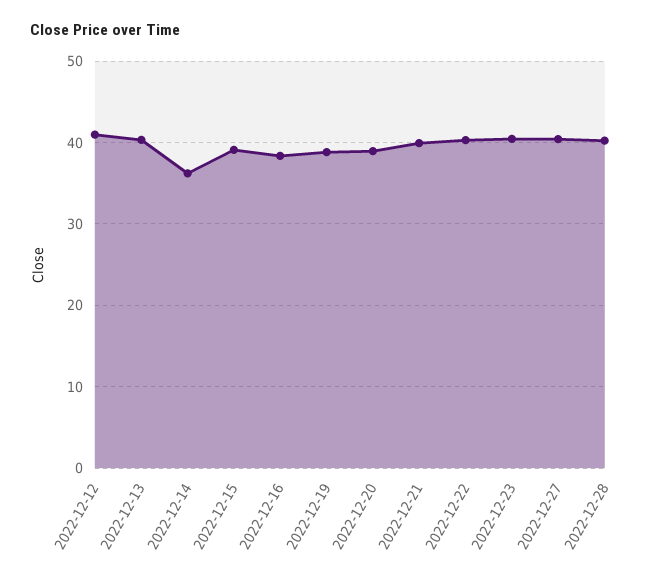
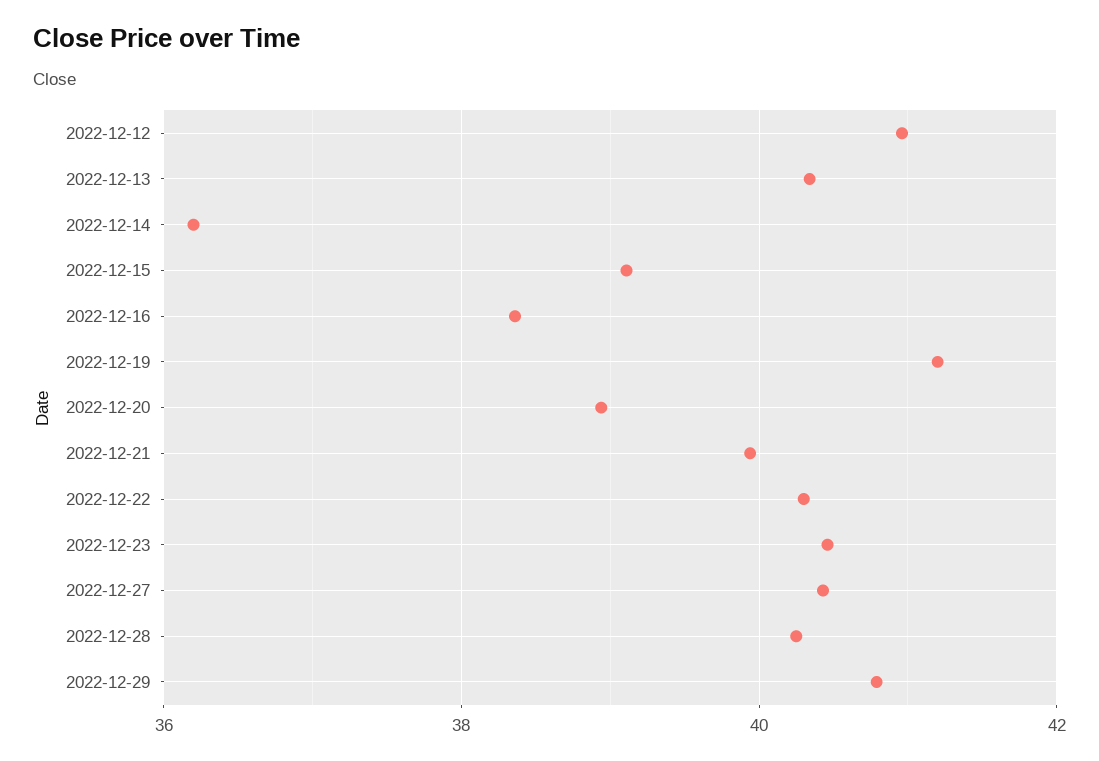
2022-12-19: 39 -> 41.2
2022-12-29: none -> 40.8

